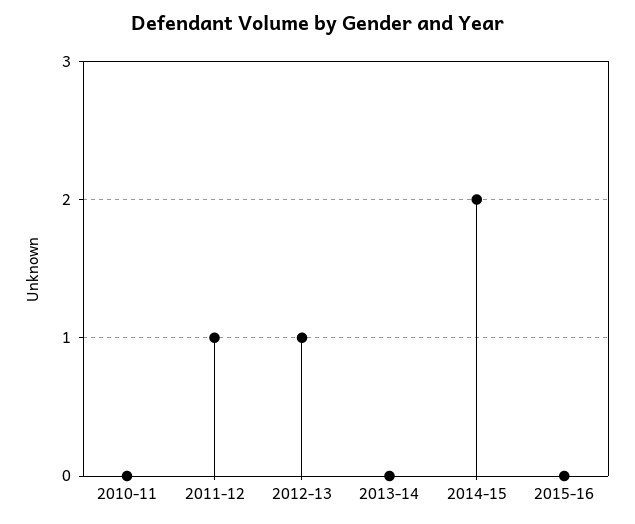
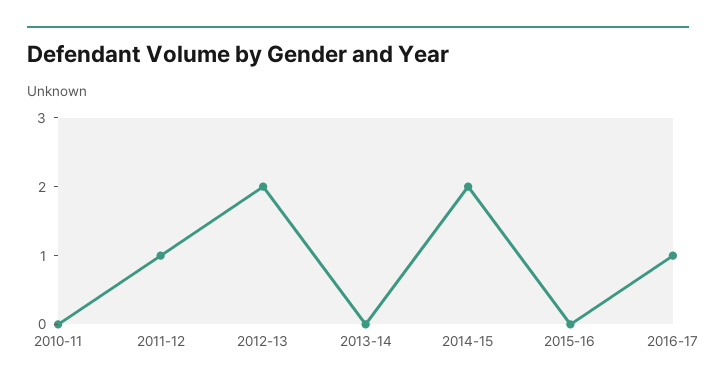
2012-13: 1 -> 2
2016-17: none -> 1

